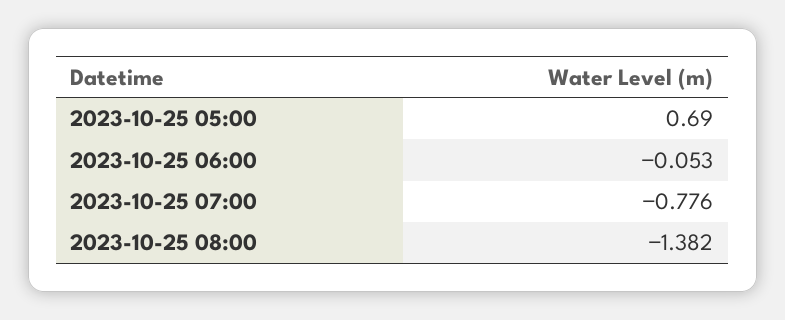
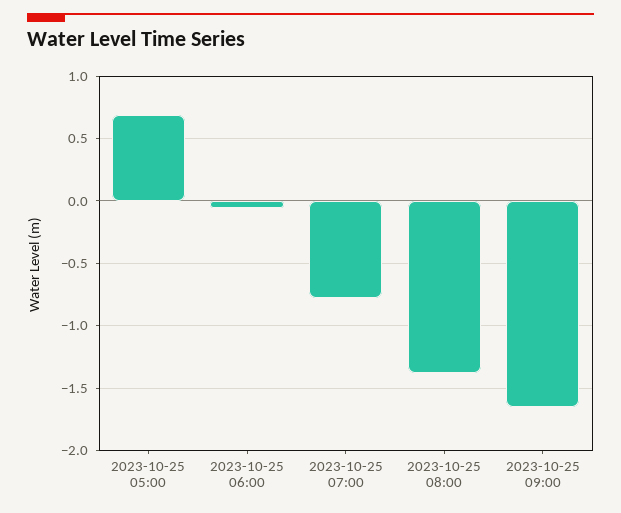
2023-10-25 09:00: none -> -1.65

